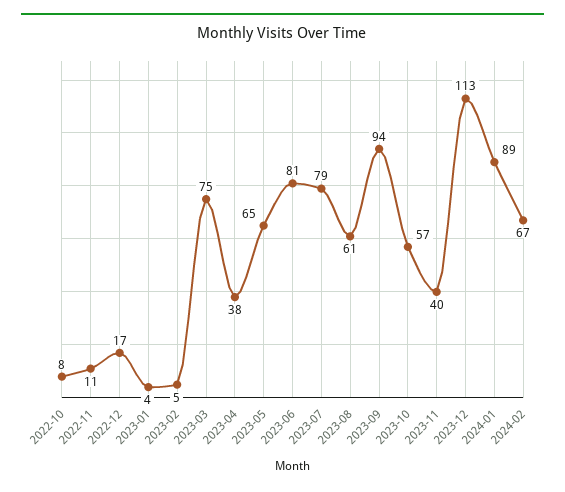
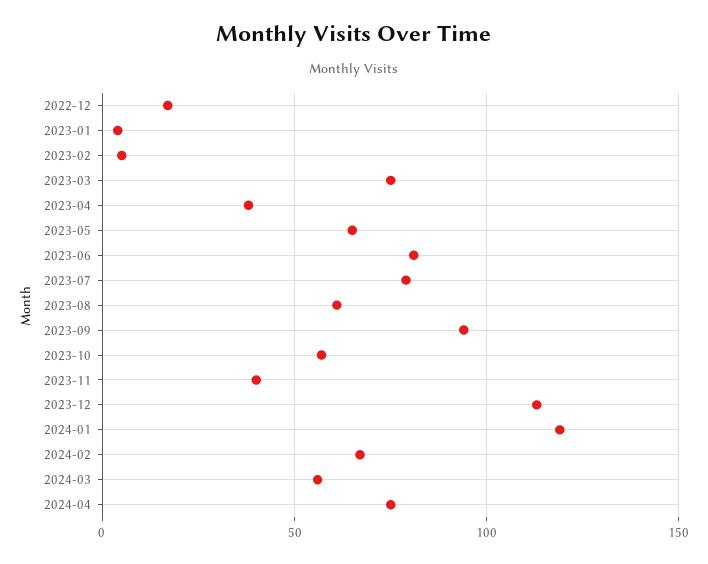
2022-10: 8 -> none
2022-11: 11 -> none
2024-01: 89 -> 120
2024-03: none -> 55
2024-04: none -> 75

